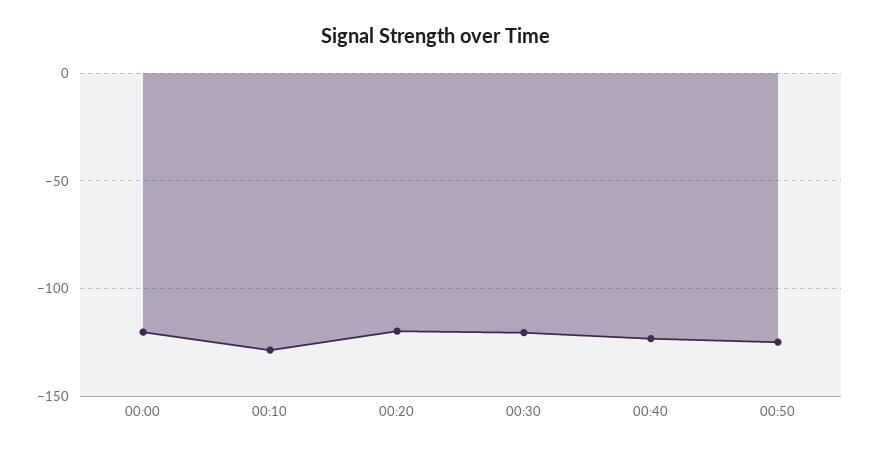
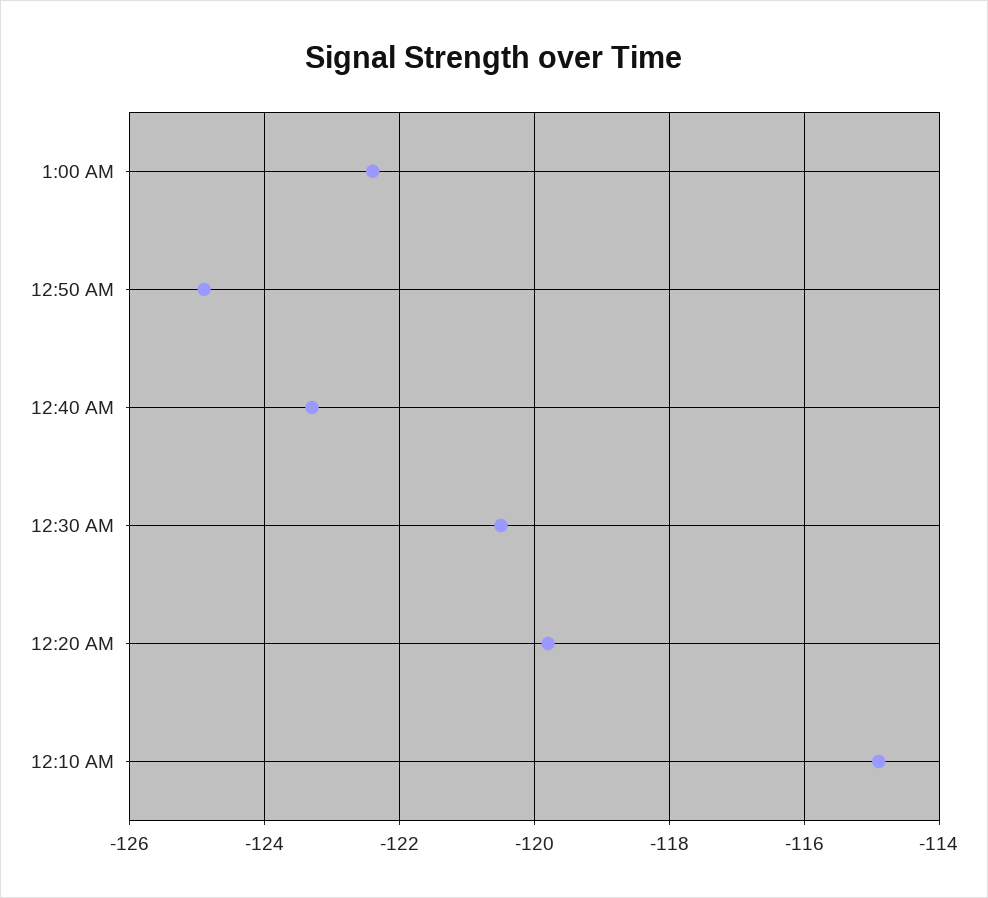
00:00: -120 -> none
00:10: -130 -> -115
1:00 AM: none -> -122.5

